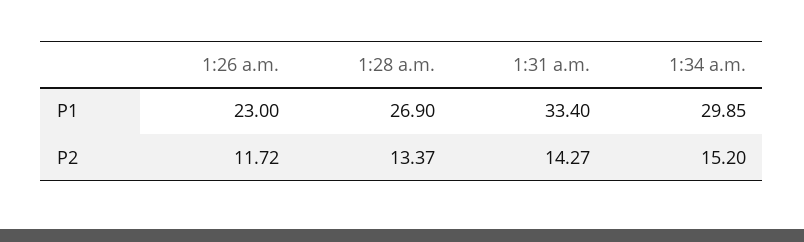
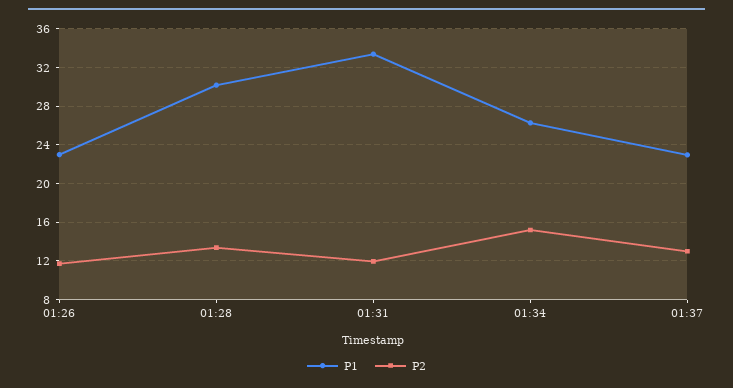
P1, 1:28 a.m.: 26.9 -> 30
P1, 1:34 a.m.: 29.85 -> 26
P2, 1:31 a.m.: 14.27 -> 12
P1, 01:37: none -> 23
P2, 01:37: none -> 13

